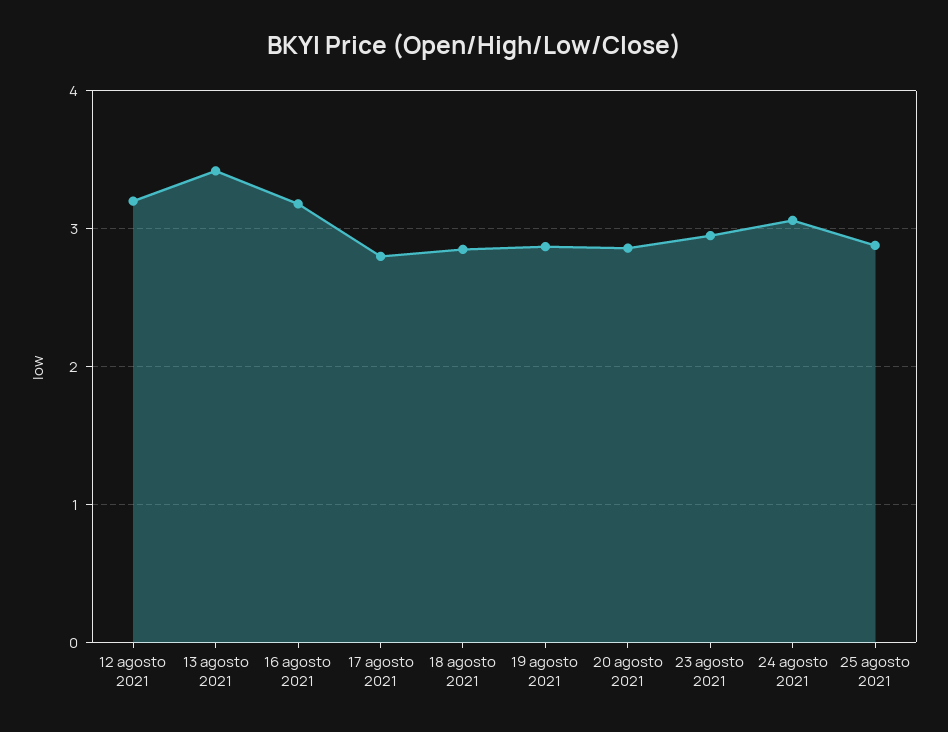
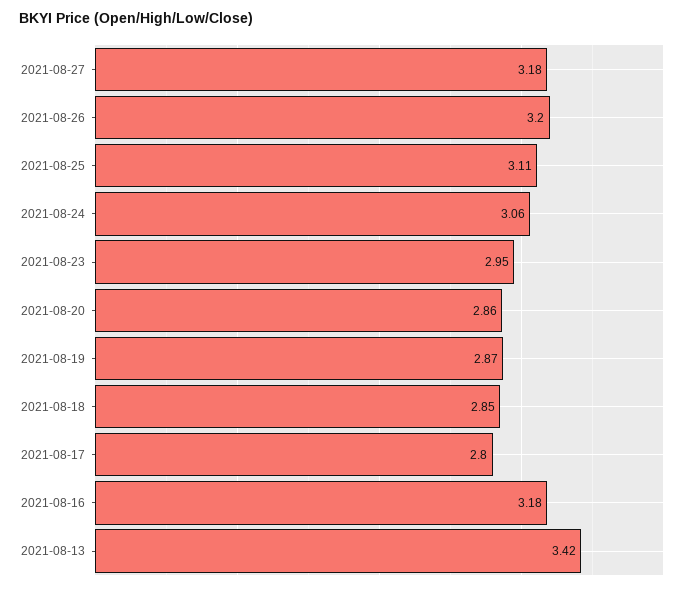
12 agosto 2021: 3.2 -> none
25 agosto 2021: 2.9 -> 3.11
2021-08-27: none -> 3.18
2021-08-26: none -> 3.2

